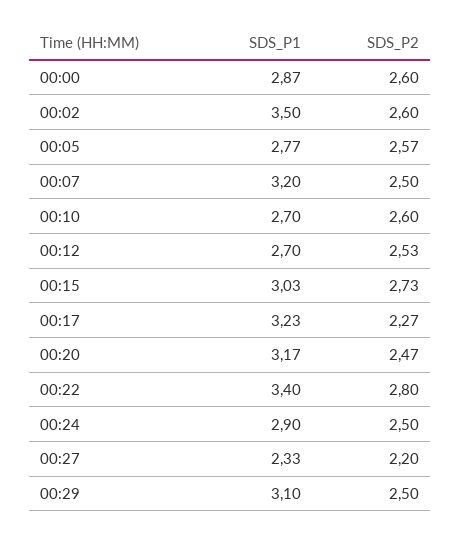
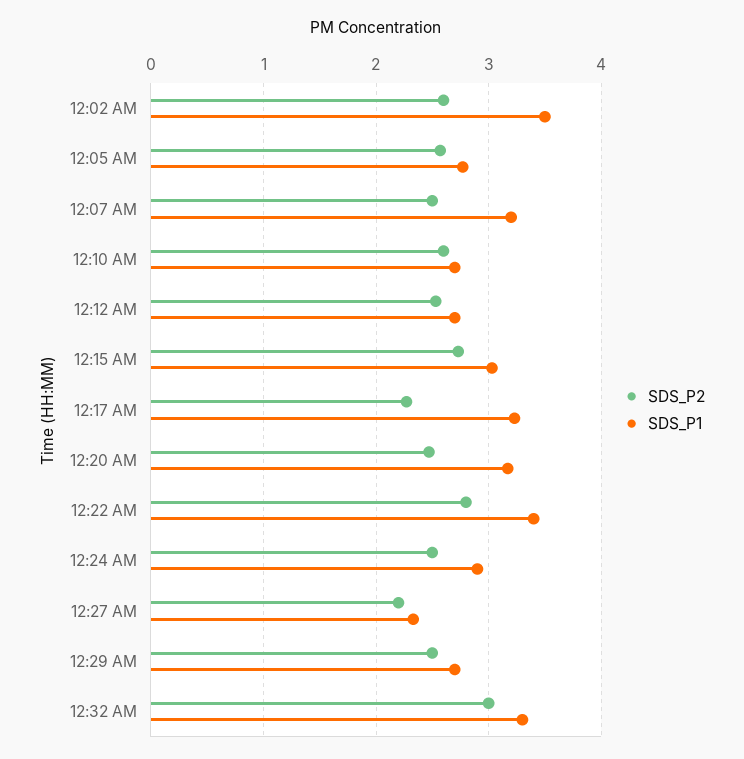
SDS_P1, 00:00: 2.87 -> none
SDS_P2, 00:00: 2.6 -> none
SDS_P1, 00:29: 3.1 -> 2.7
SDS_P2, 12:32 AM: none -> 3
SDS_P1, 12:32 AM: none -> 3.3

